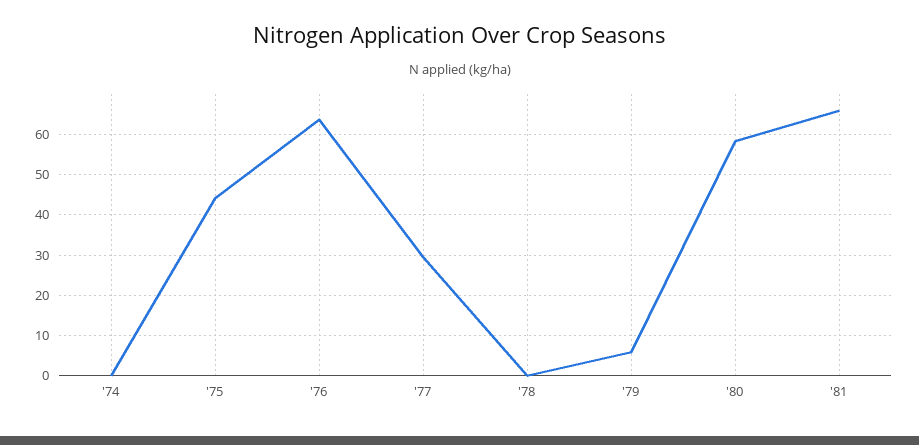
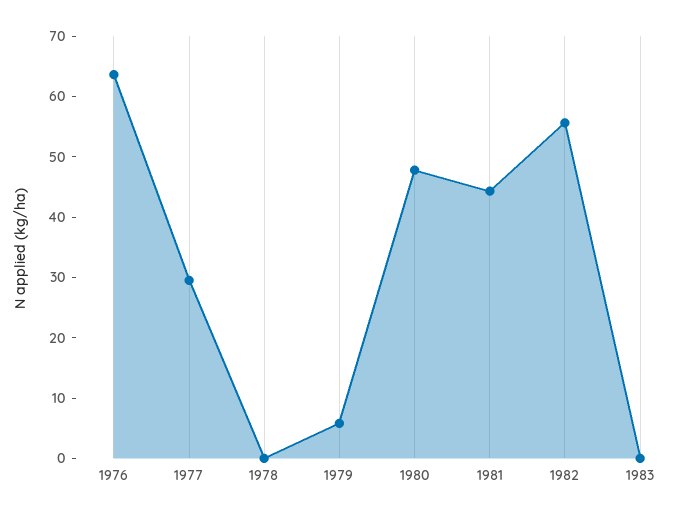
'74: 0 -> none
'75: 44 -> none
'80: 58 -> 48
'81: 66 -> 44
1982: none -> 56
1983: none -> 0

